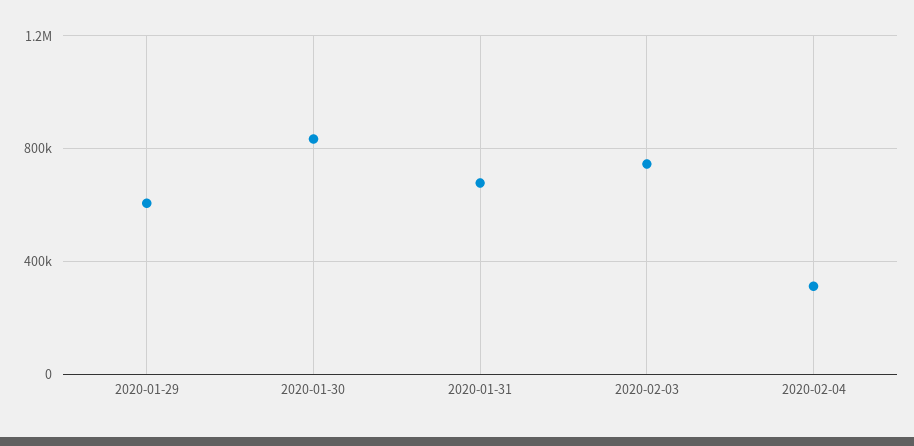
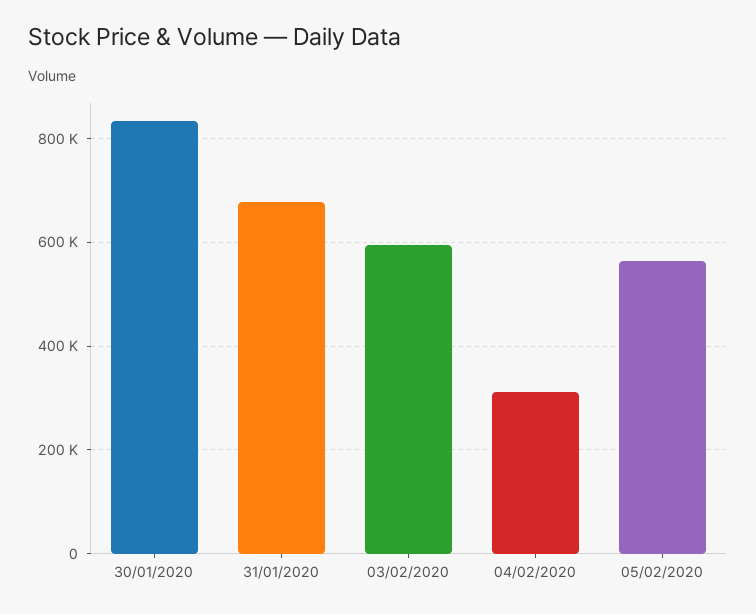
2020-01-29: 600000 -> none
2020-02-03: 750000 -> 600000
05/02/2020: none -> 560000

